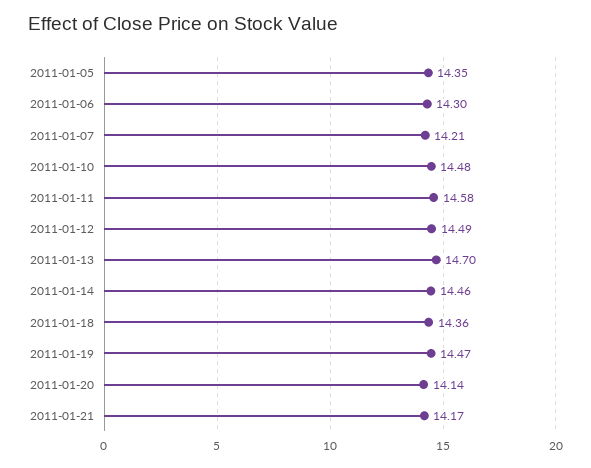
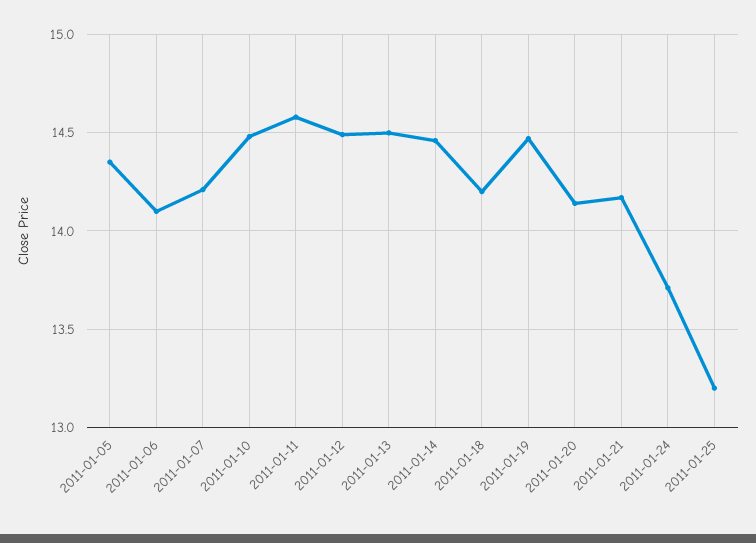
2011-01-06: 14.3 -> 14.1
2011-01-13: 14.7 -> 14.5
2011-01-18: 14.36 -> 14.2
2011-01-24: none -> 13.7
2011-01-25: none -> 13.2

